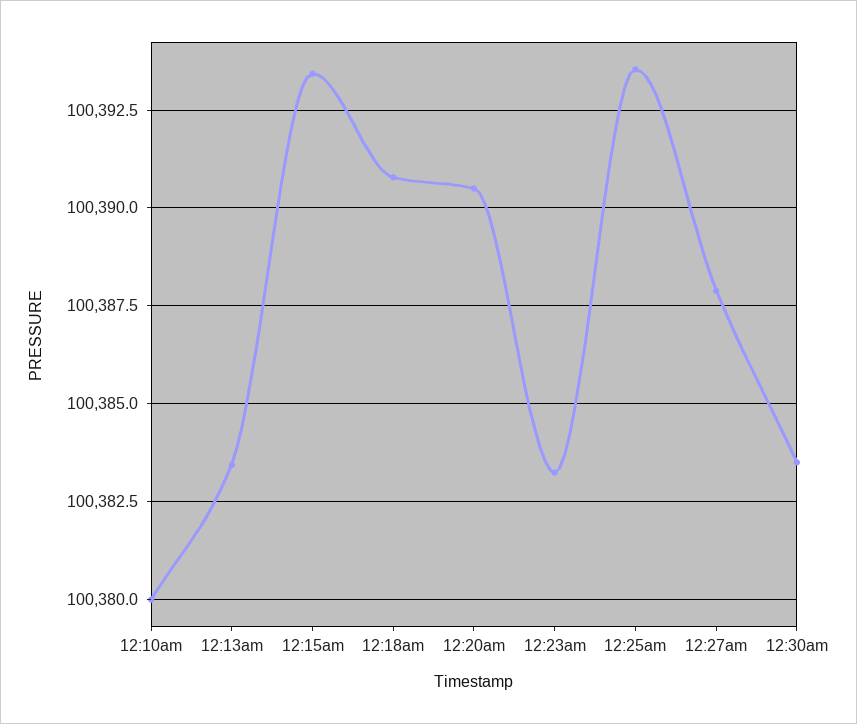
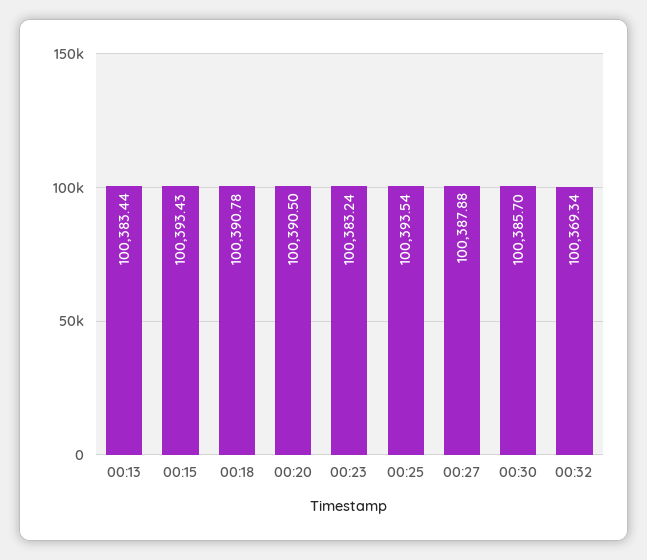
12:10am: 100380 -> none
12:30am: 100383.5 -> 100385.7
00:32: none -> 100369.34

